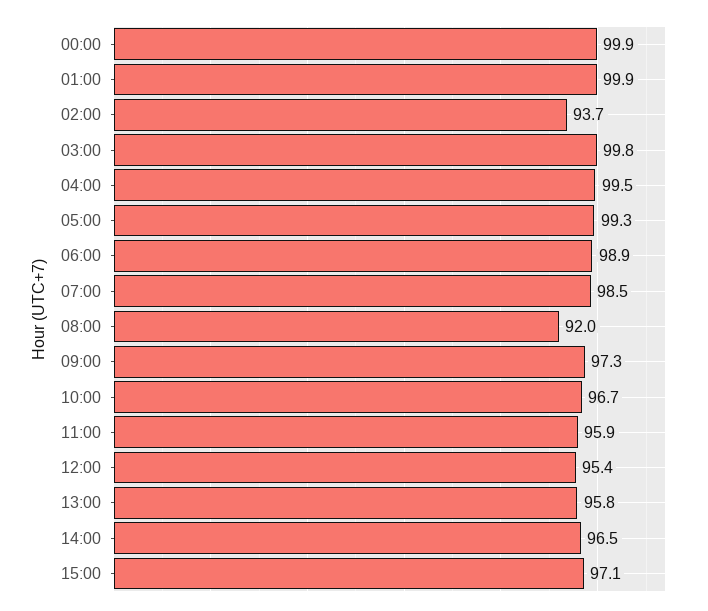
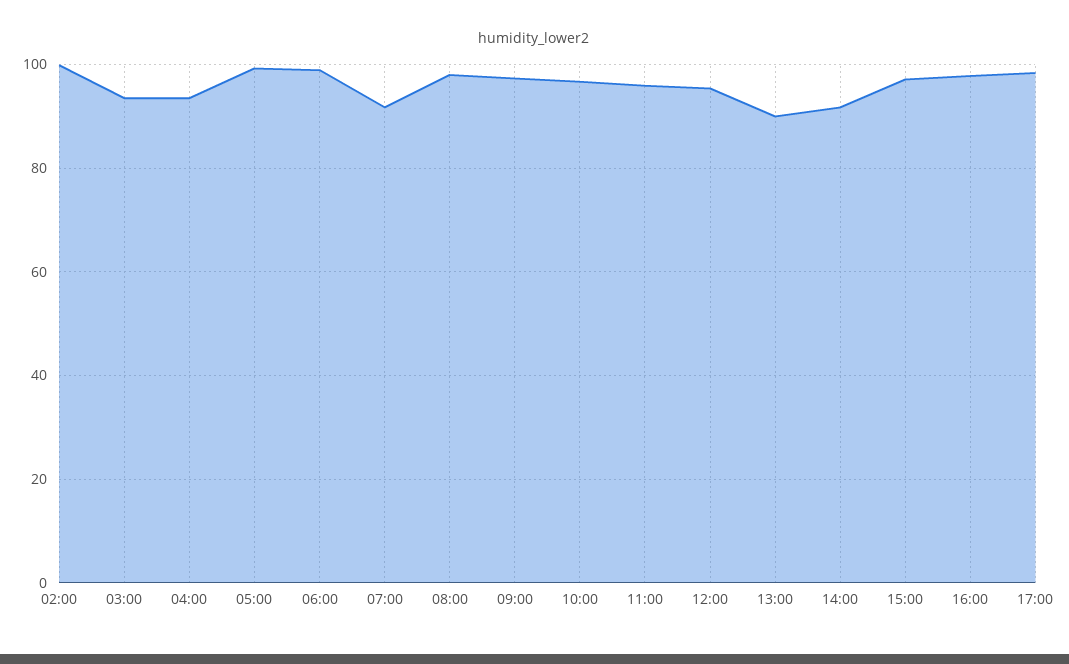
00:00: 99.9 -> none
01:00: 99.9 -> none
02:00: 93.7 -> 100
03:00: 99.8 -> 94
04:00: 99.5 -> 94
07:00: 98.5 -> 92
08:00: 92 -> 98
13:00: 95.8 -> 90
14:00: 96.5 -> 92
16:00: none -> 98
17:00: none -> 98

